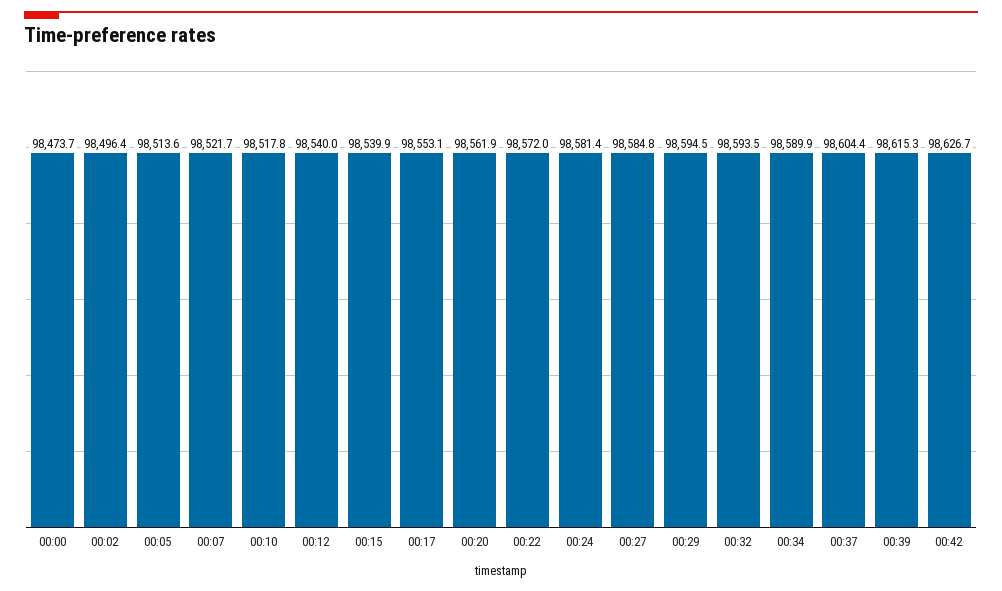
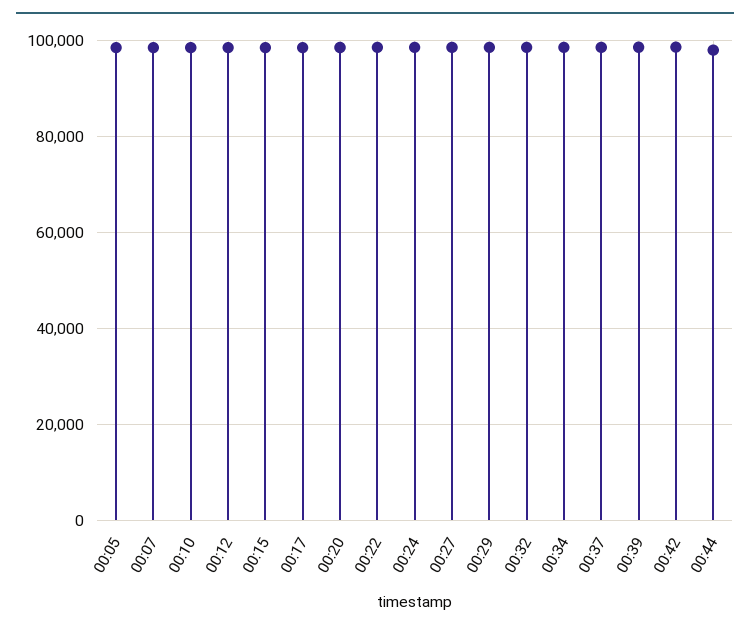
00:00: 98473.7 -> none
00:02: 98496.4 -> none
00:44: none -> 98000

